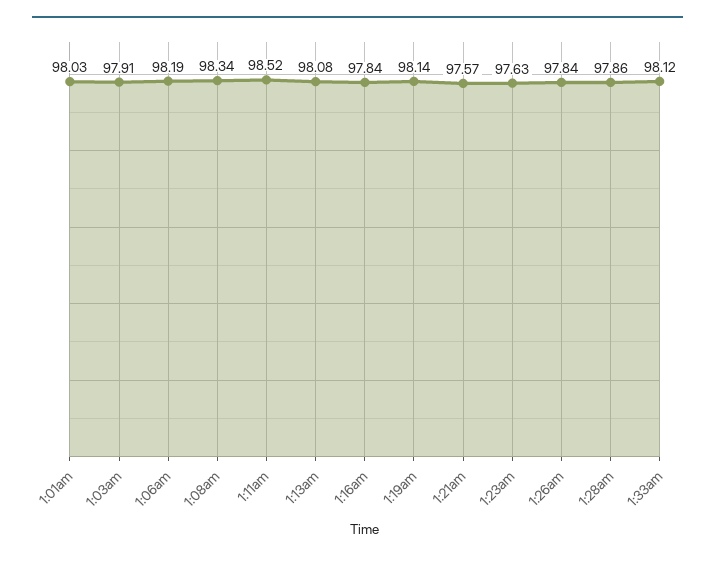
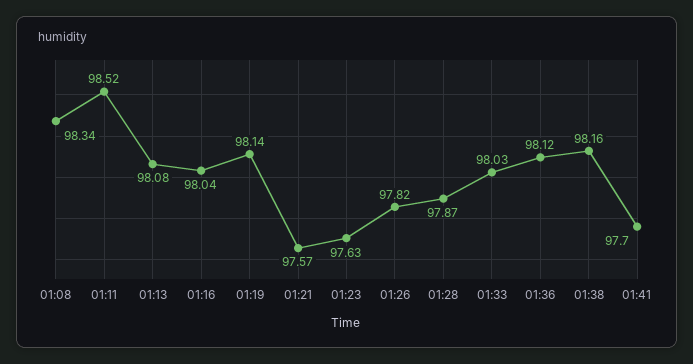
1:01am: 98.03 -> none
1:03am: 97.91 -> none
1:06am: 98.19 -> none
1:16am: 97.84 -> 98.04
1:26am: 97.84 -> 97.82
1:28am: 97.86 -> 97.87
1:33am: 98.12 -> 98.03
01:36: none -> 98.12
01:38: none -> 98.16
01:41: none -> 97.7

